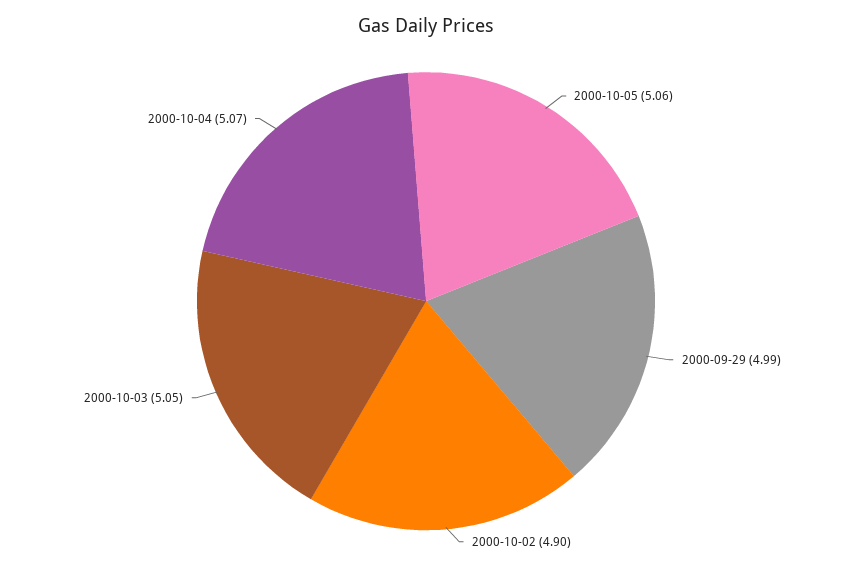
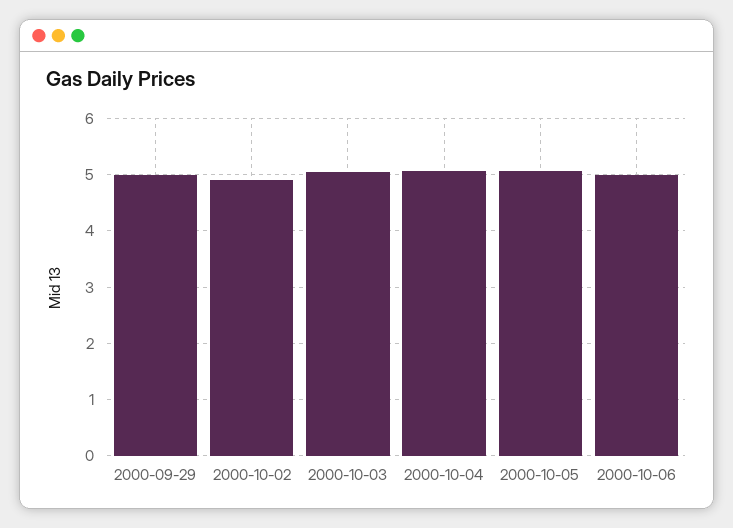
2000-10-06: none -> 5

